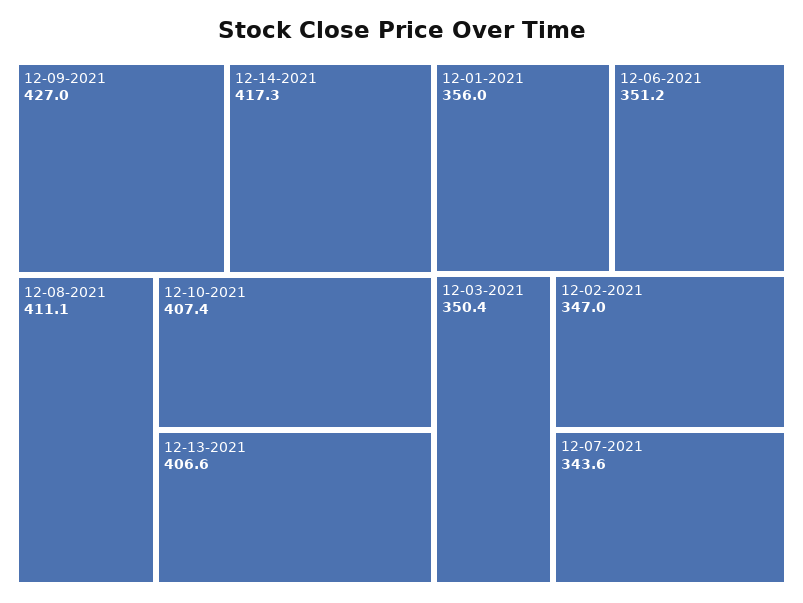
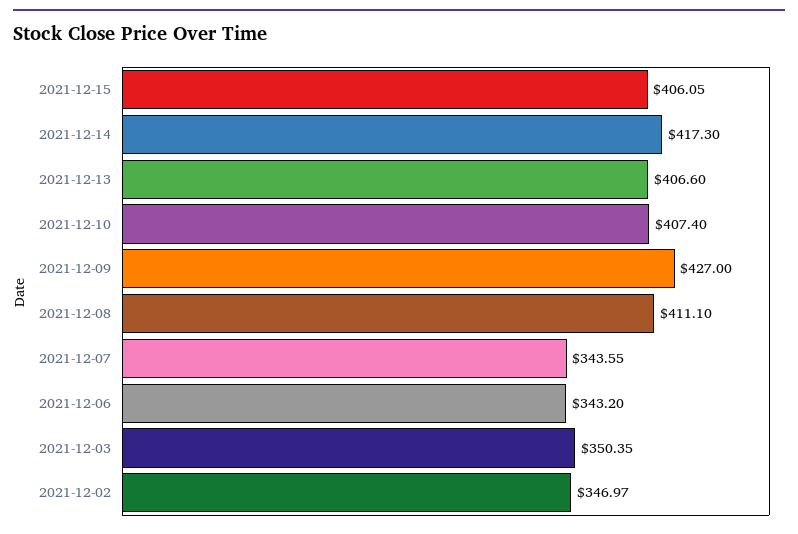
12-01-2021: 356 -> none
12-06-2021: 351.2 -> 343.2
2021-12-15: none -> 406.05

